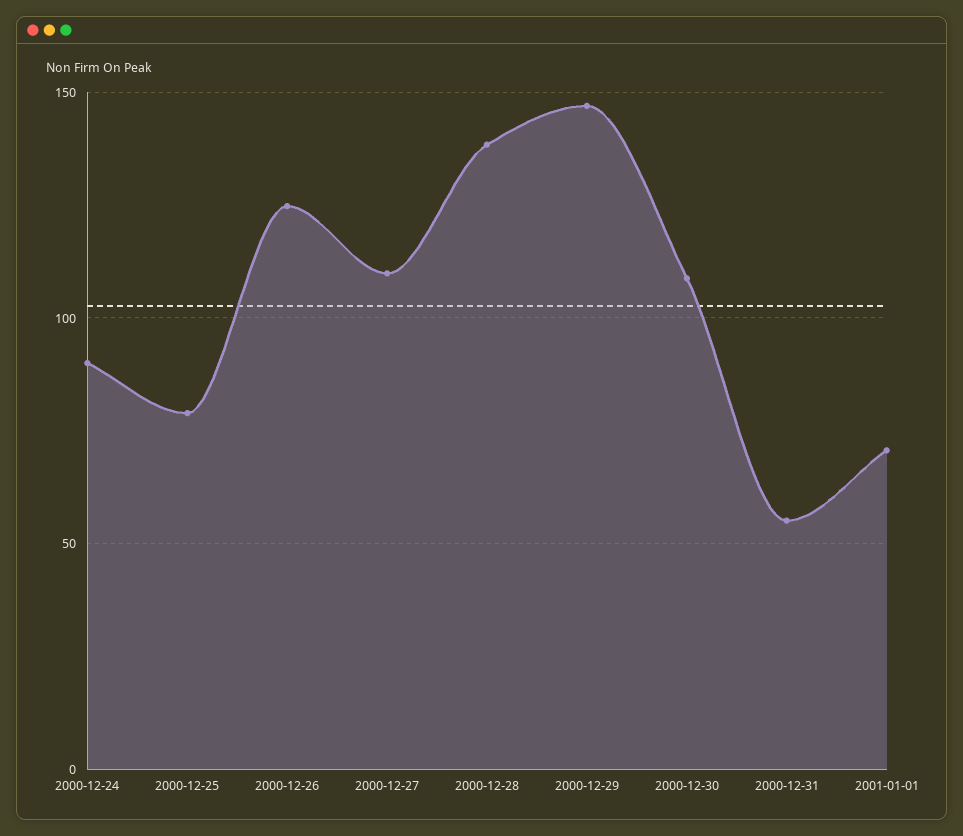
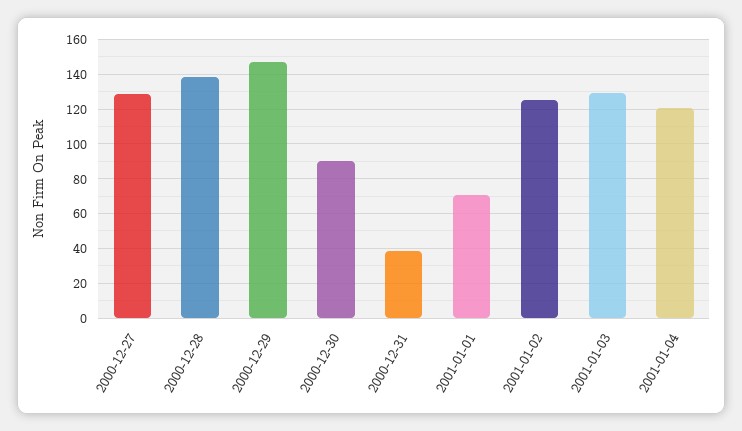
2000-12-24: 90 -> none
2000-12-25: 80 -> none
2000-12-26: 125 -> none
2000-12-27: 110 -> 130
2000-12-30: 110 -> 90
2000-12-31: 55 -> 40
2001-01-02: none -> 125
2001-01-03: none -> 130
2001-01-04: none -> 120

